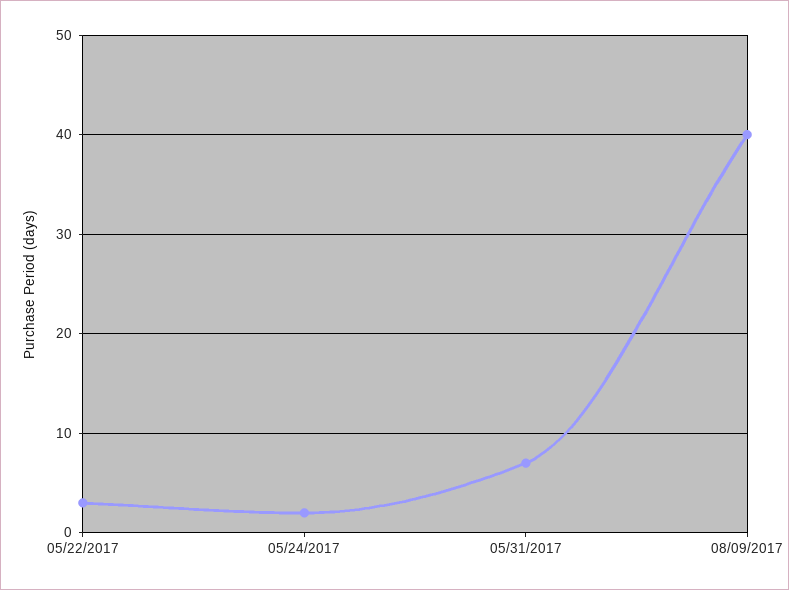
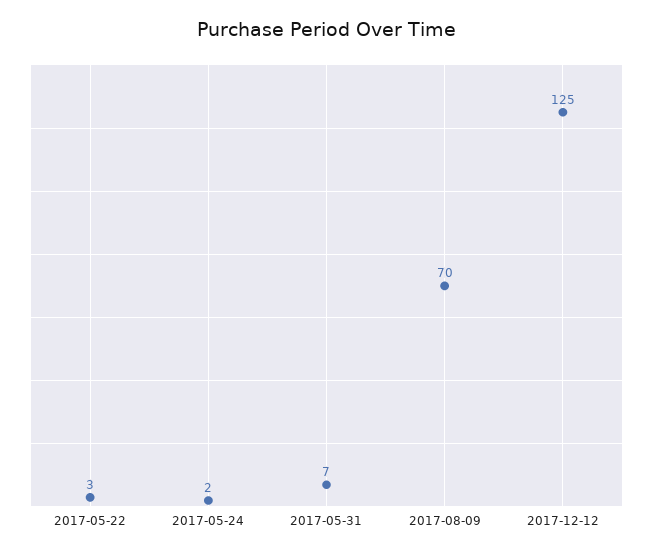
08/09/2017: 40 -> 70
2017-12-12: none -> 125

